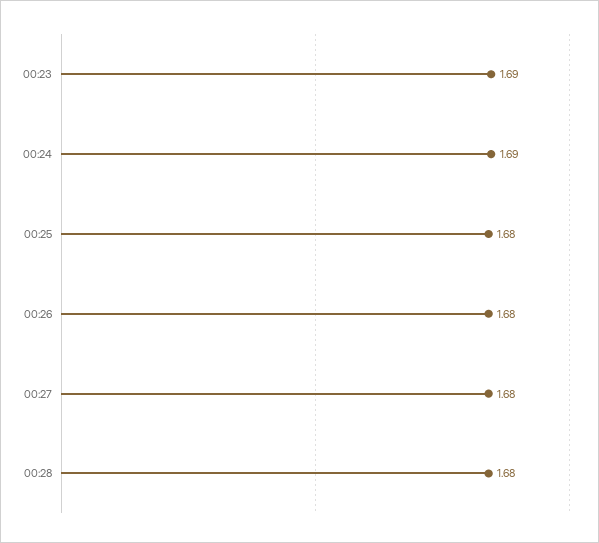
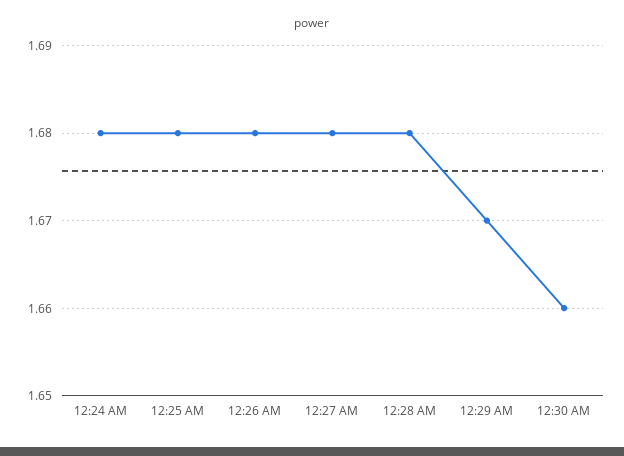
00:23: 1.69 -> none
00:24: 1.69 -> 1.68
12:29 AM: none -> 1.67
12:30 AM: none -> 1.66

